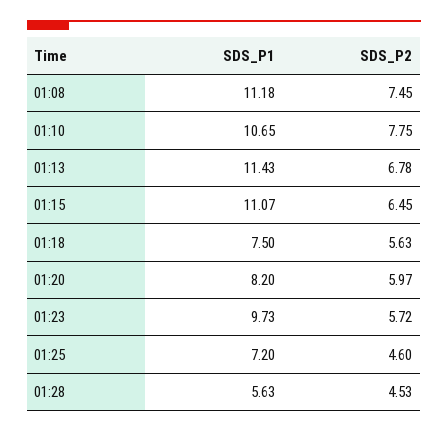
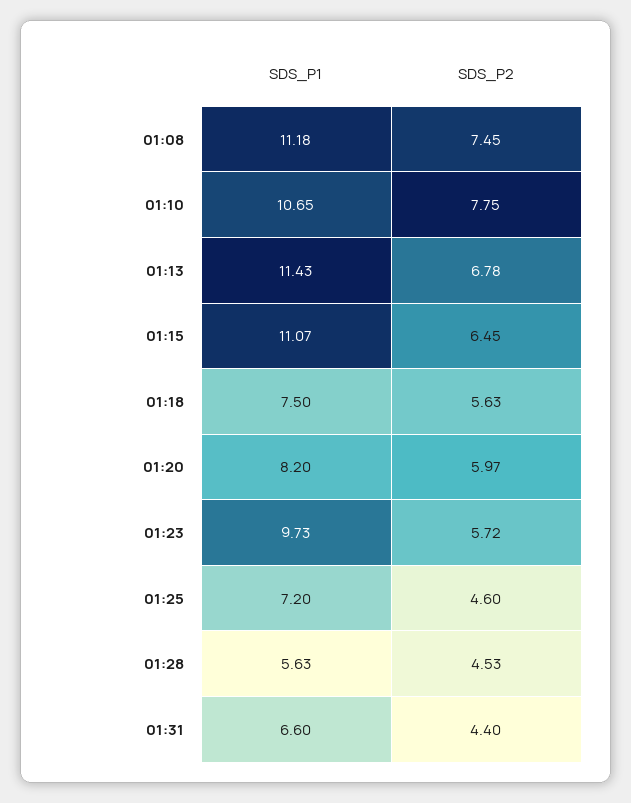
SDS_P1, 01:31: none -> 6.6
SDS_P2, 01:31: none -> 4.4

